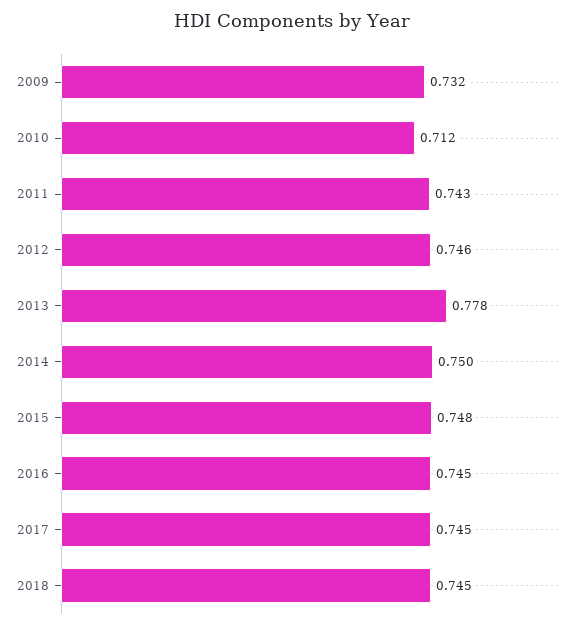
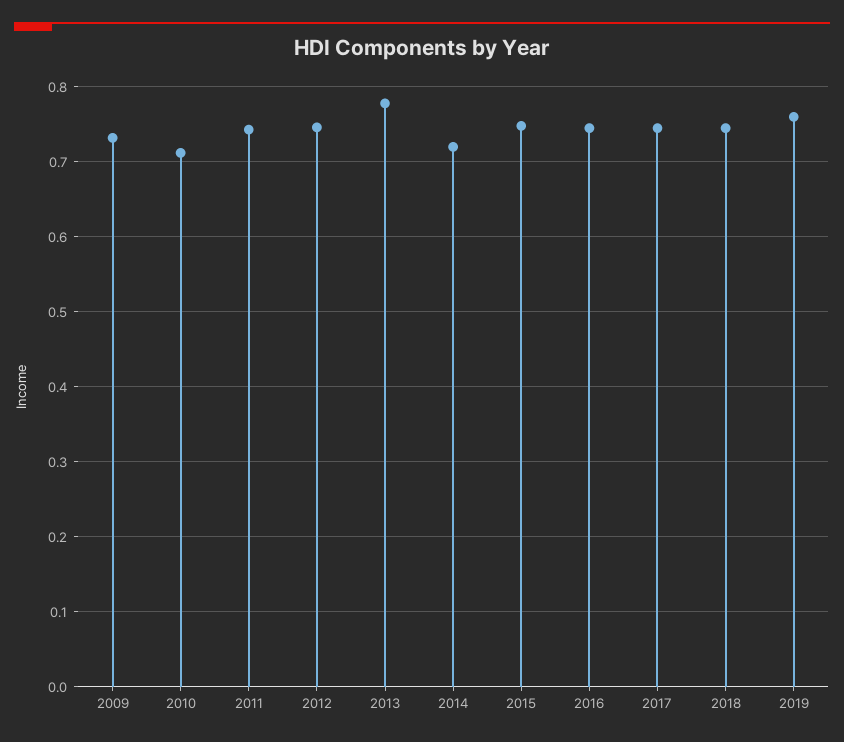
2014: 0.75 -> 0.72
2019: none -> 0.76

